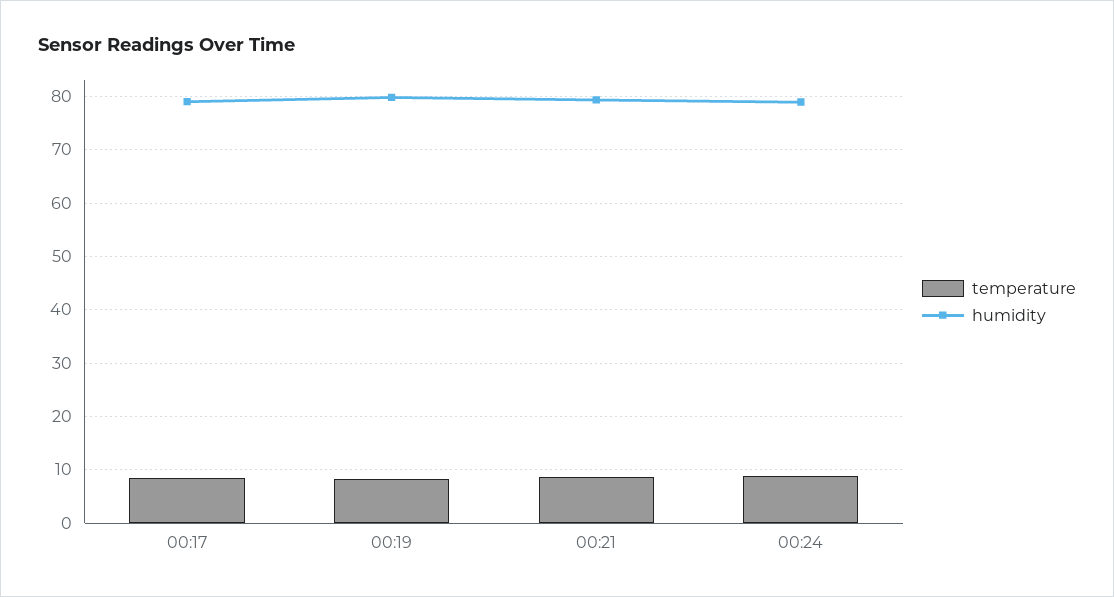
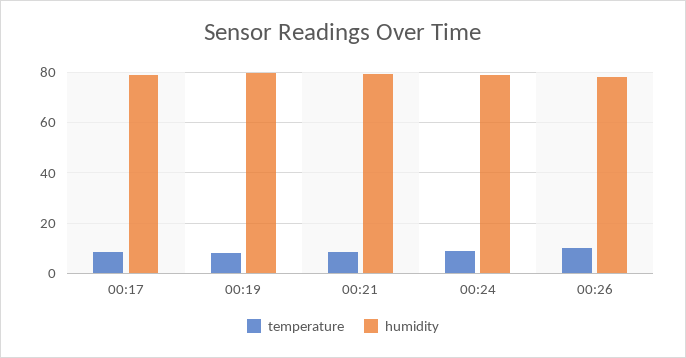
temperature, 00:26: none -> 10
humidity, 00:26: none -> 77.5

